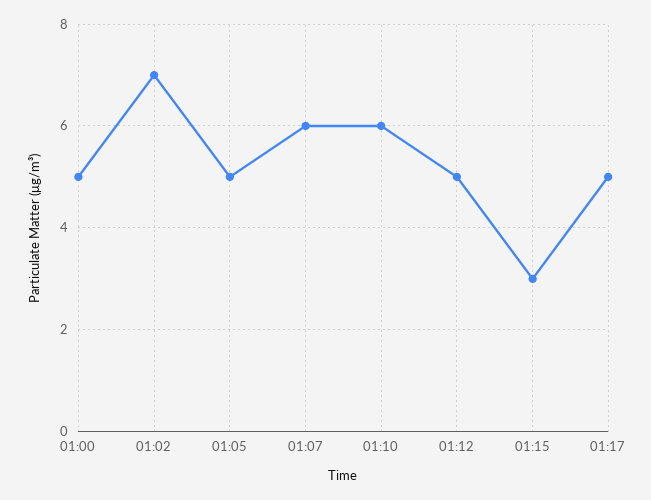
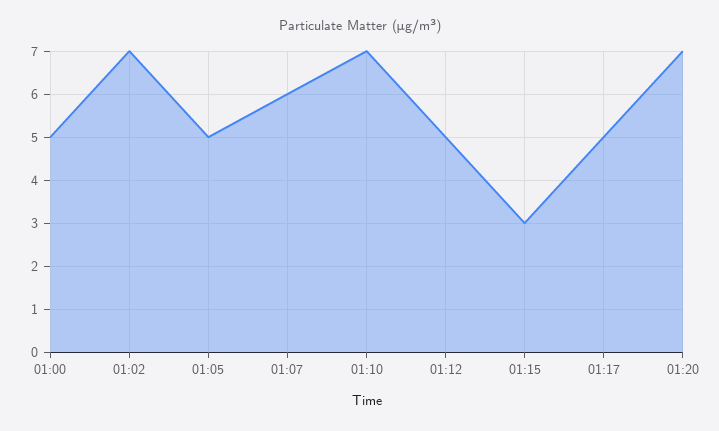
01:10: 6 -> 7
01:20: none -> 7

